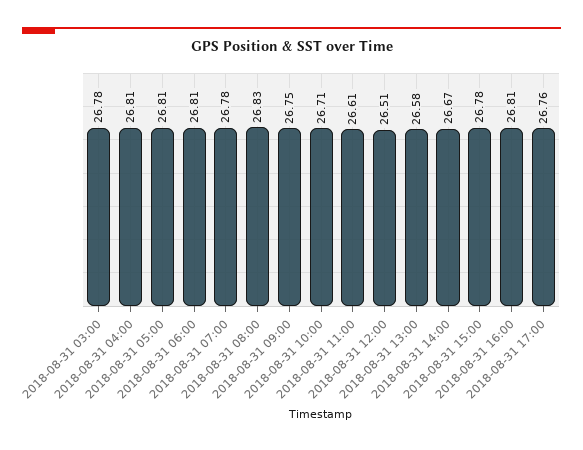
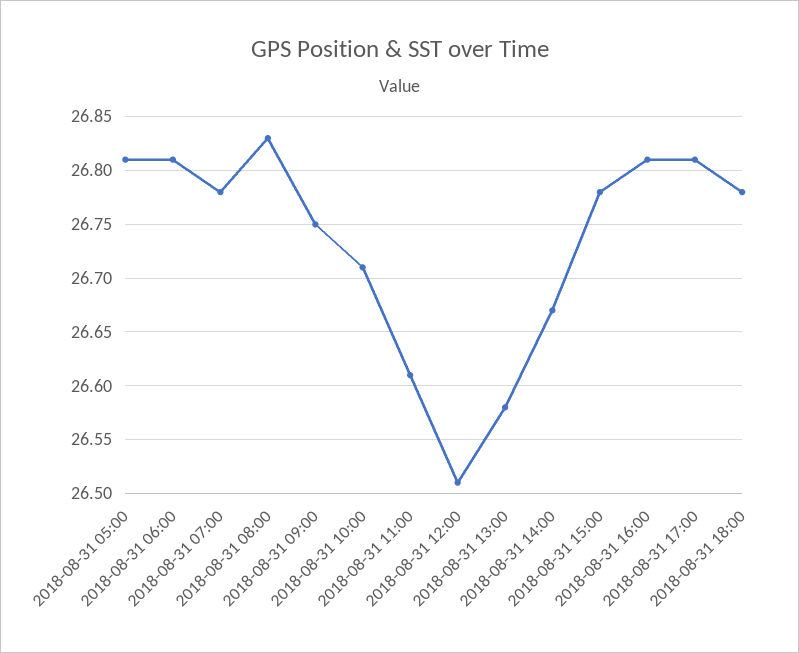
2018-08-31 03:00: 26.78 -> none
2018-08-31 04:00: 26.81 -> none
2018-08-31 17:00: 26.76 -> 26.81
2018-08-31 18:00: none -> 26.78

